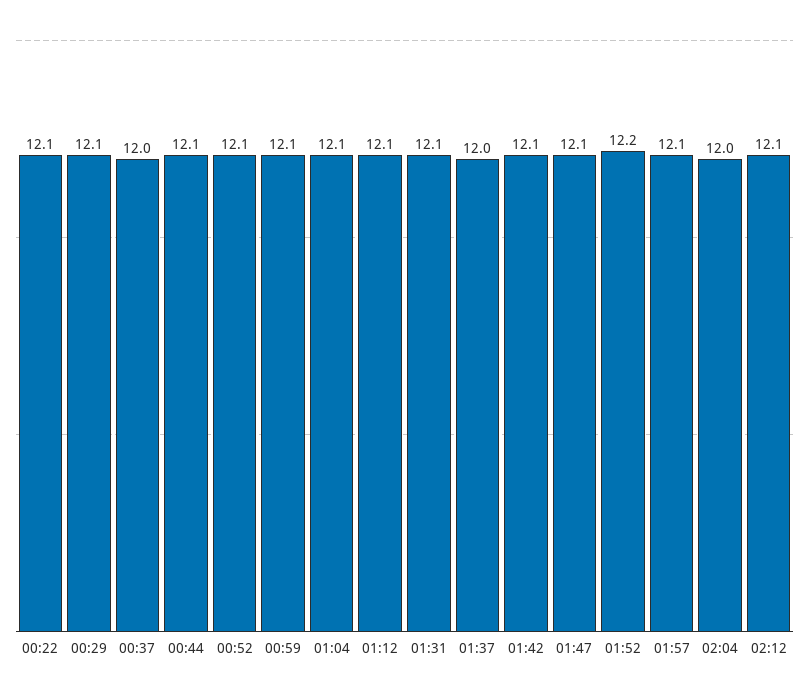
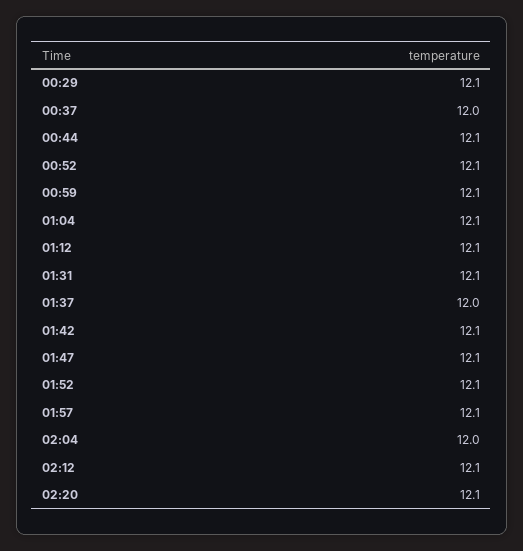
00:22: 12.1 -> none
01:52: 12.2 -> 12.1
02:20: none -> 12.1

